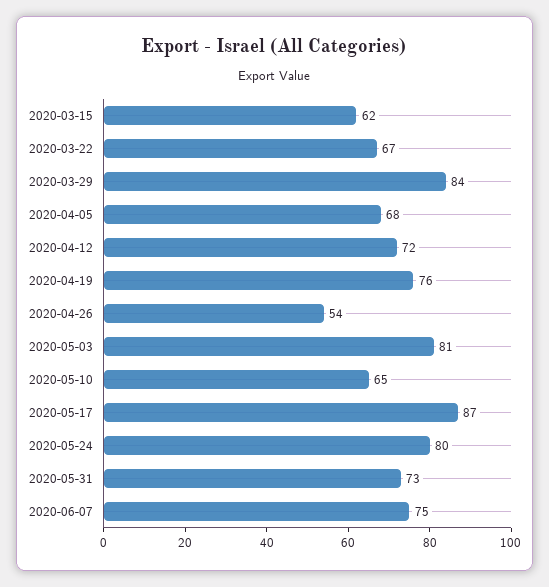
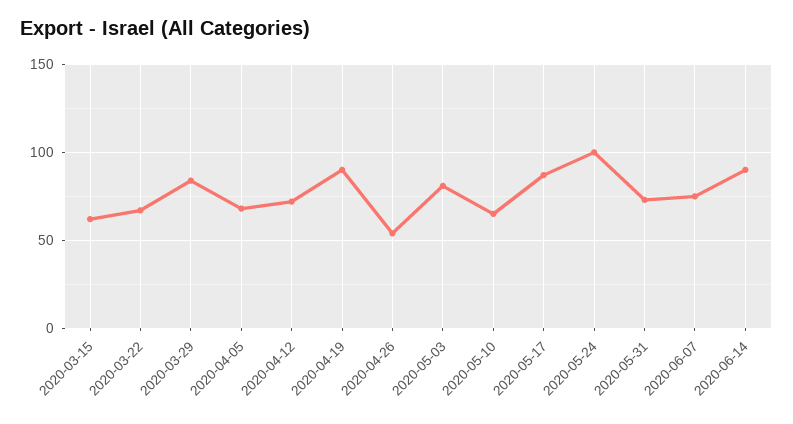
2020-04-19: 76 -> 90
2020-05-24: 80 -> 100
2020-06-14: none -> 90

